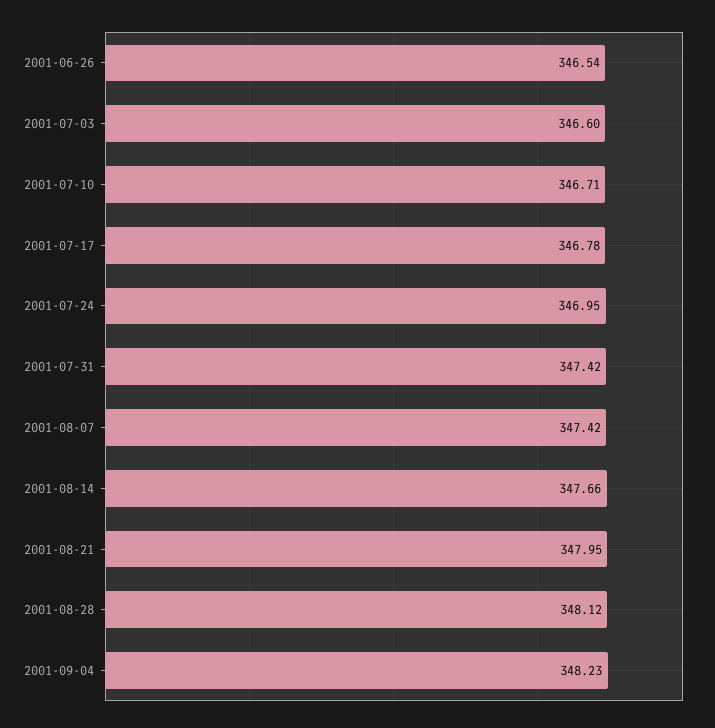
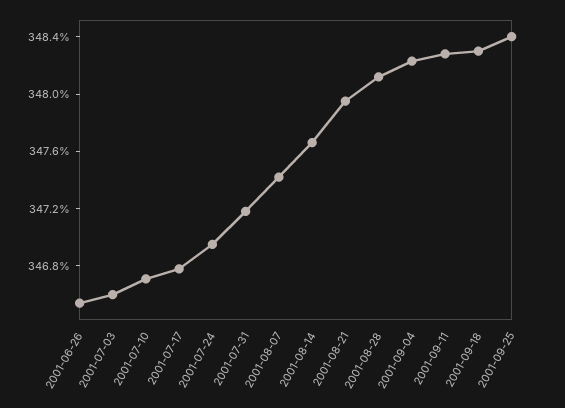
2001-07-31: 347.42 -> 347.2
2001-09-11: none -> 348.3
2001-09-18: none -> 348.3
2001-09-25: none -> 348.4

